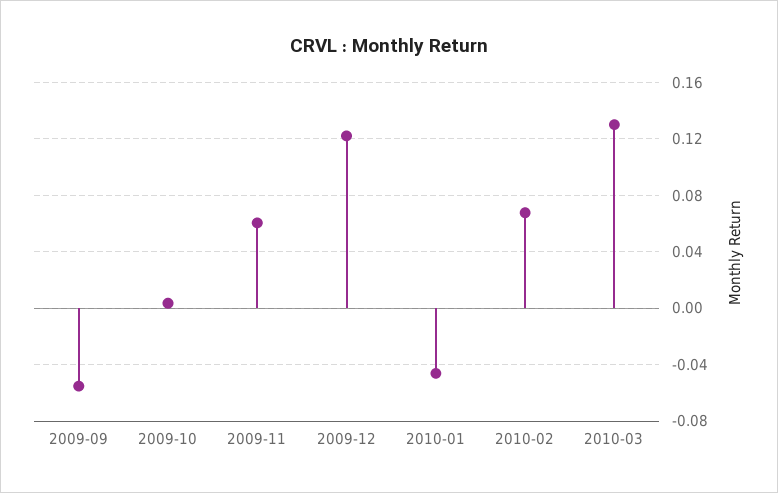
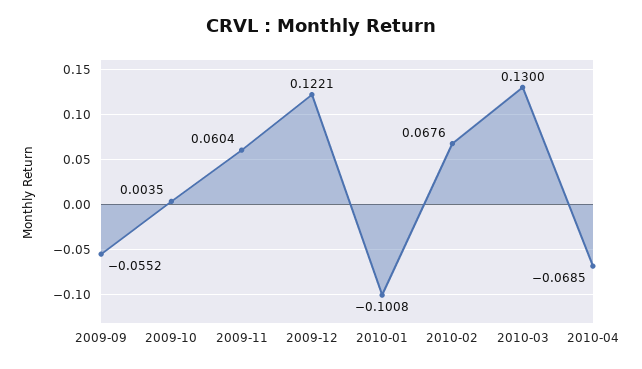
2010-01: -0.045 -> -0.1008
2010-04: none -> -0.0685

